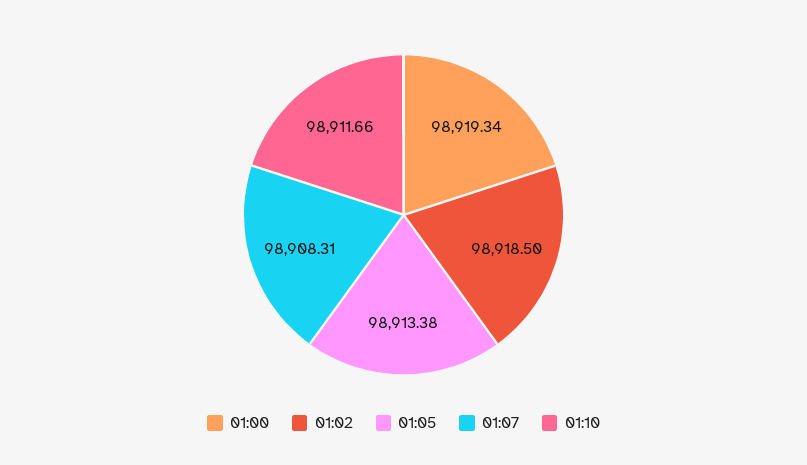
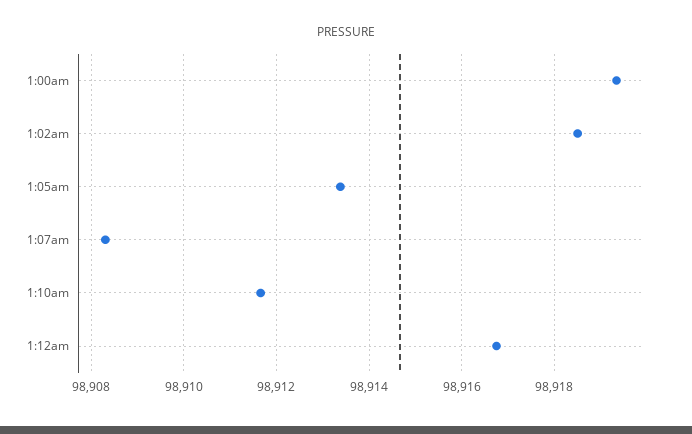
1:12am: none -> 98916.8

